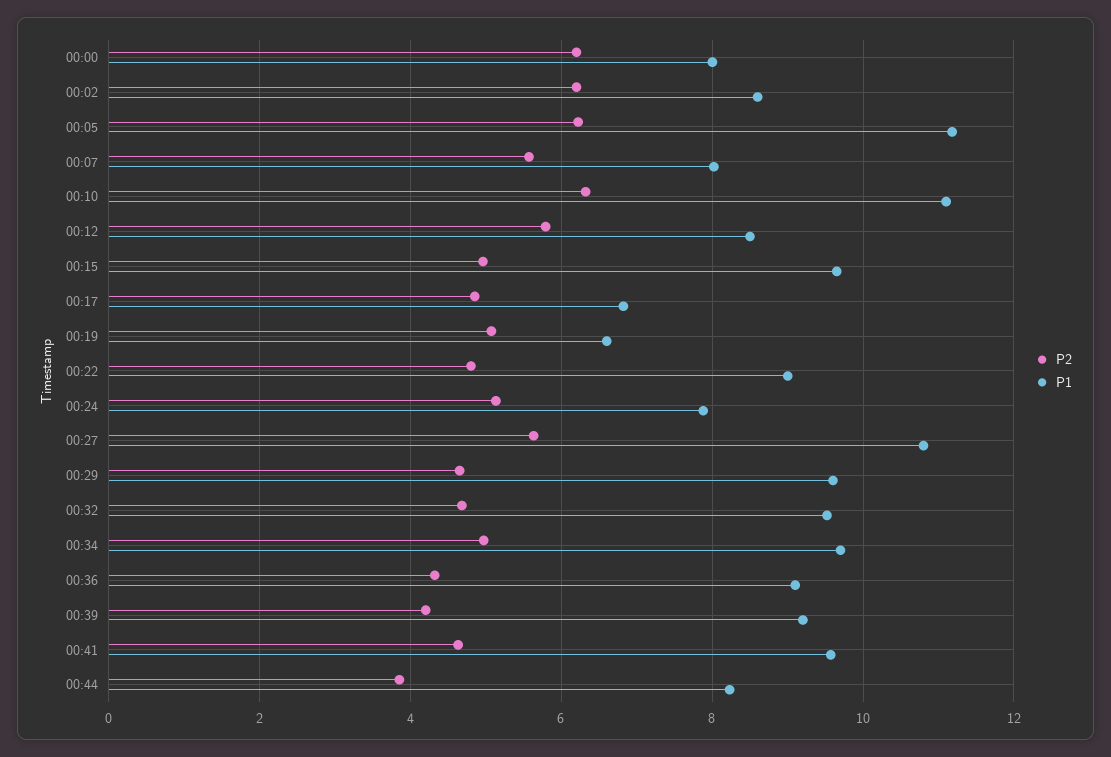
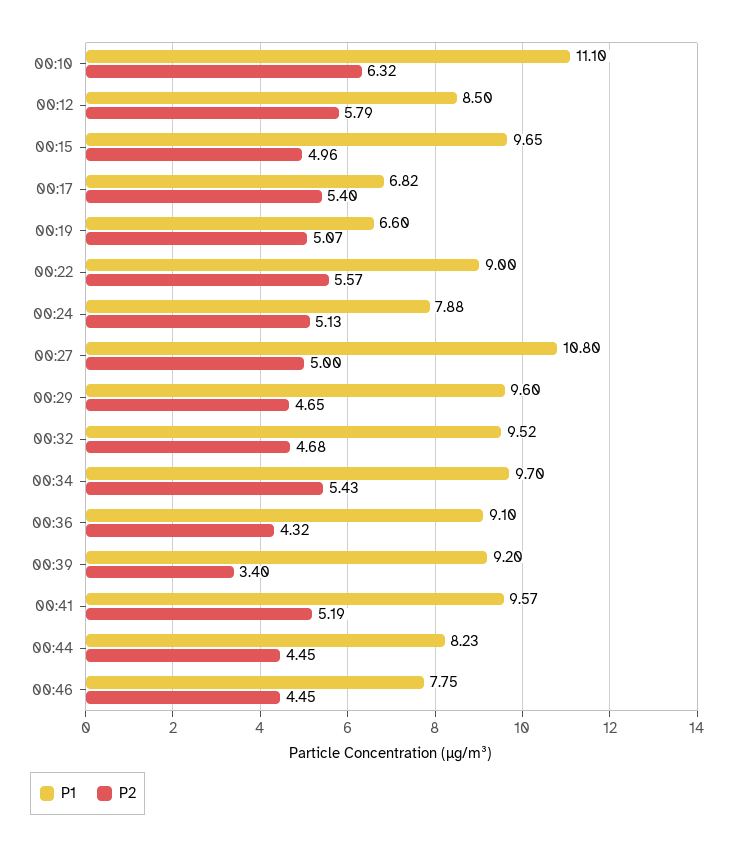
P2, 00:00: 6.2 -> none
P1, 00:00: 8 -> none
P2, 00:02: 6.2 -> none
P1, 00:02: 8.6 -> none
P2, 00:05: 6.2 -> none
P1, 00:05: 11.2 -> none
P2, 00:07: 5.6 -> none
P1, 00:07: 8 -> none
P2, 00:17: 4.8 -> 5.4
P2, 00:22: 4.8 -> 5.57
P2, 00:27: 5.6 -> 5
P2, 00:34: 5 -> 5.43
P2, 00:39: 4.2 -> 3.4
P2, 00:41: 4.6 -> 5.19
P2, 00:44: 3.8 -> 4.45
P1, 00:46: none -> 7.75
P2, 00:46: none -> 4.45

